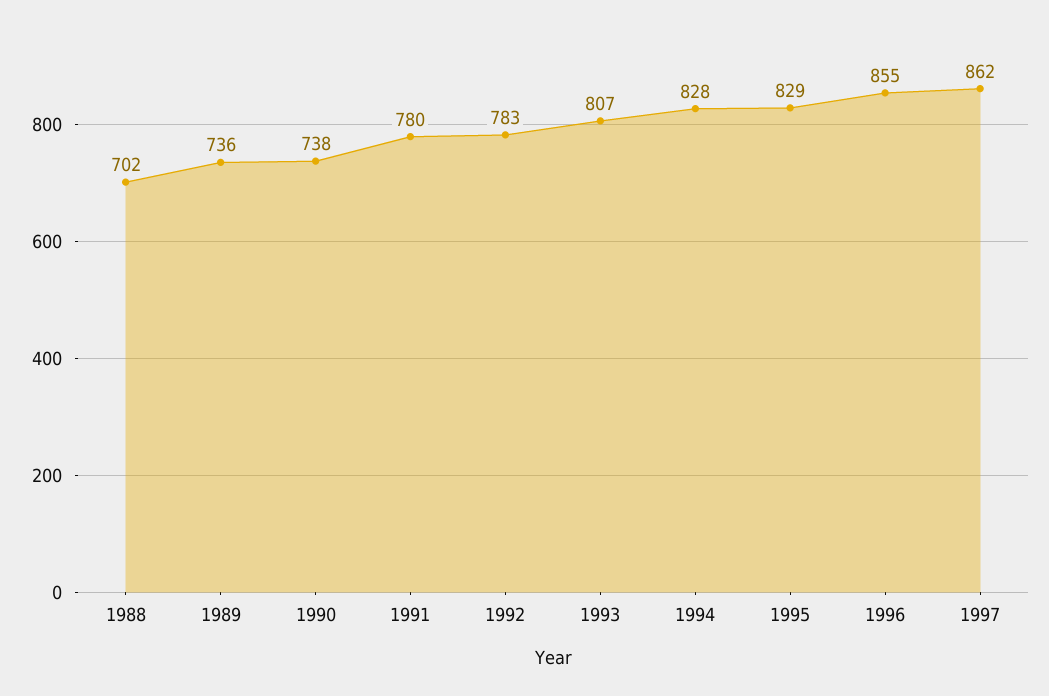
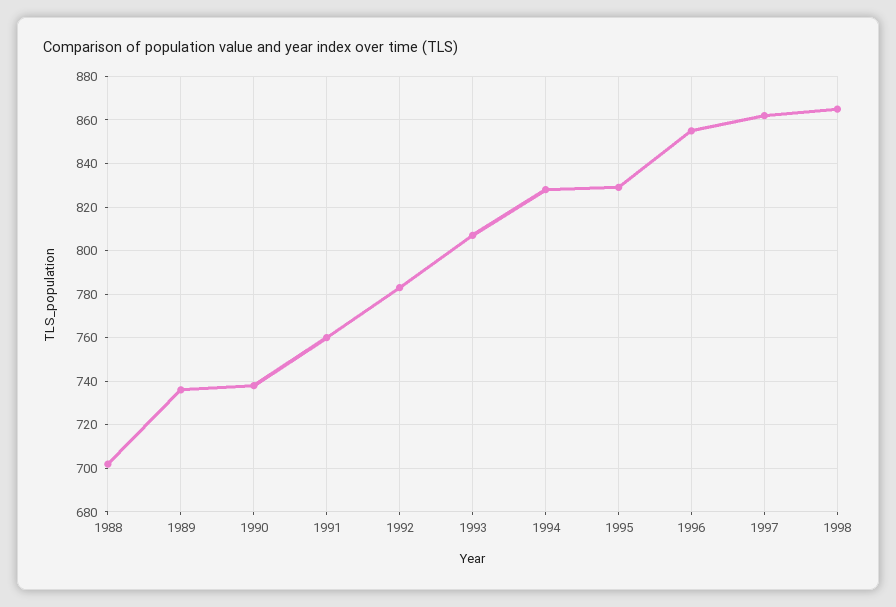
1991: 780 -> 760
1998: none -> 865

